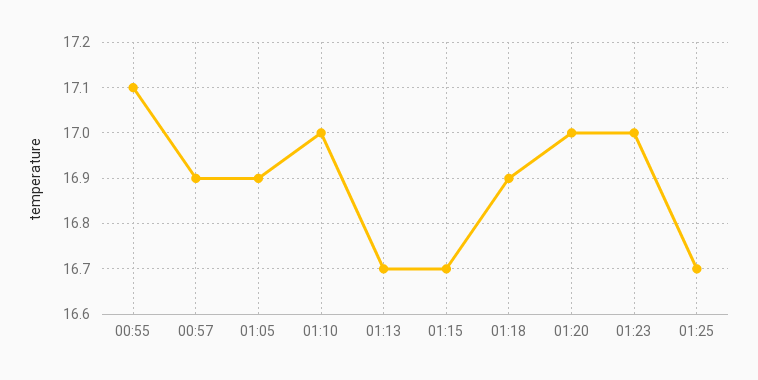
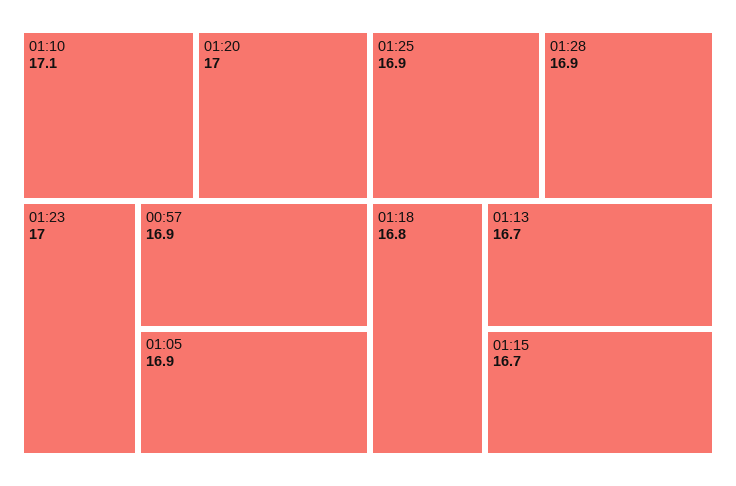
00:55: 17.1 -> none
01:10: 17 -> 17.1
01:18: 16.9 -> 16.8
01:25: 16.7 -> 16.9
01:28: none -> 16.9

